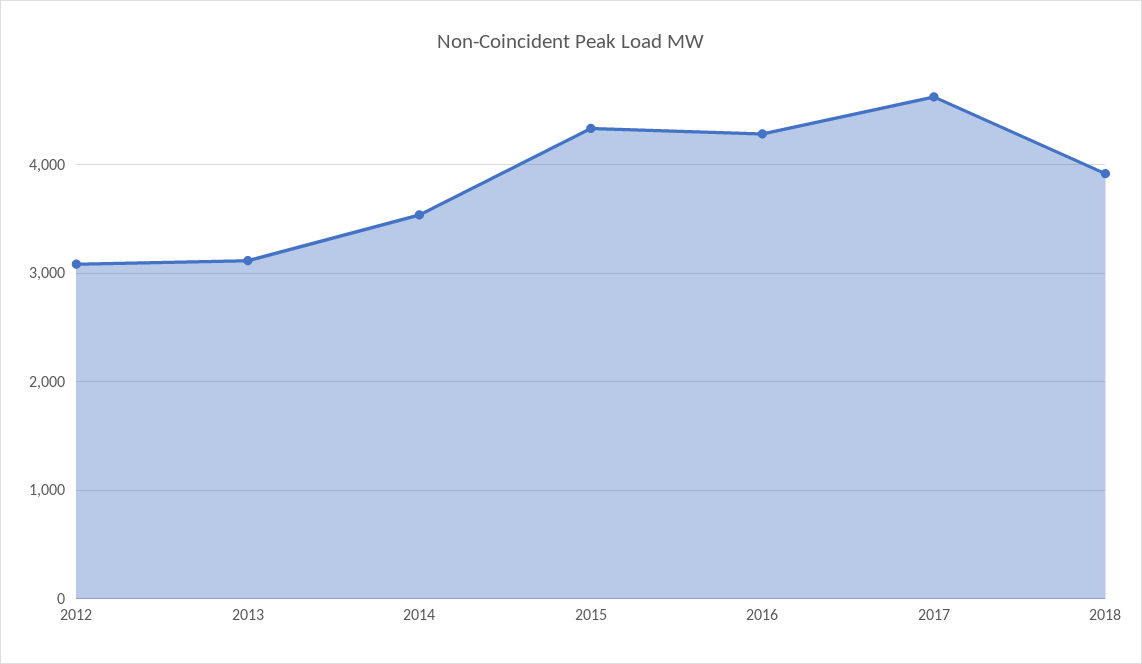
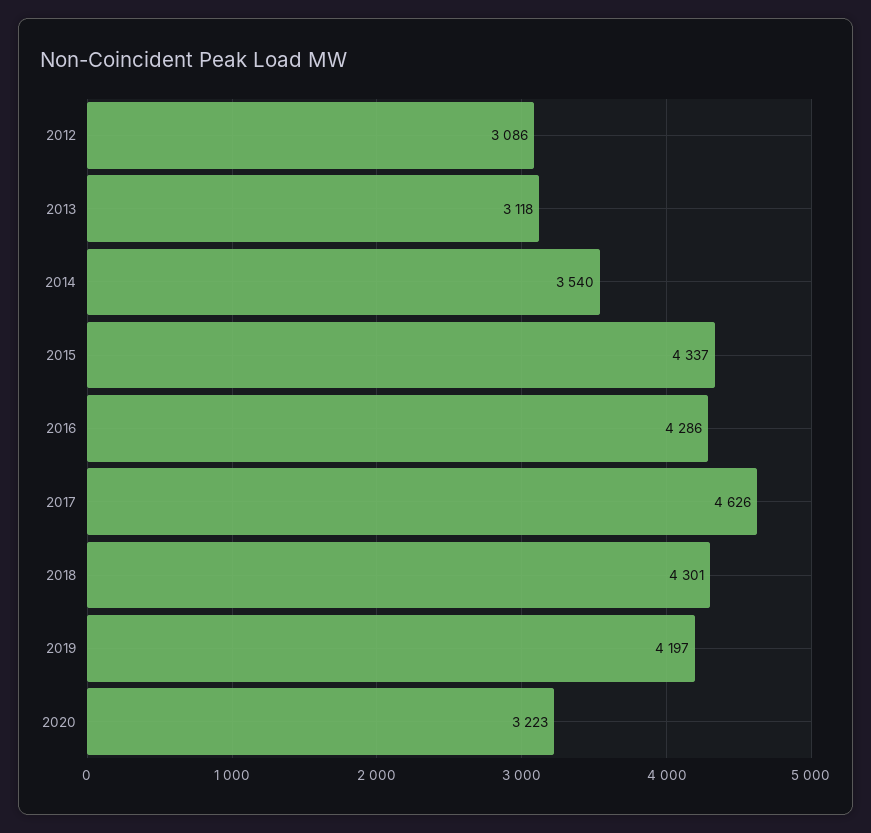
2018: 3900 -> 4301
2019: none -> 4197
2020: none -> 3223

